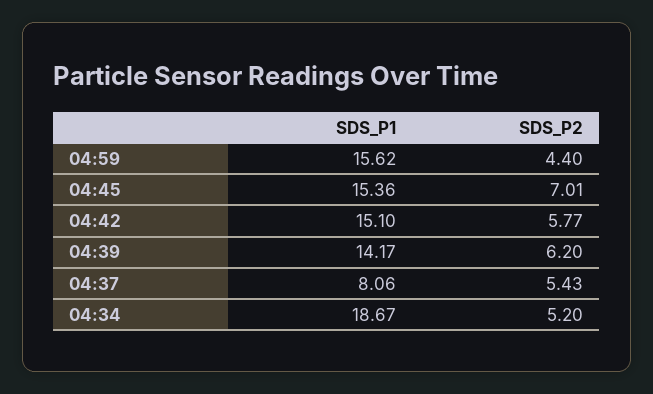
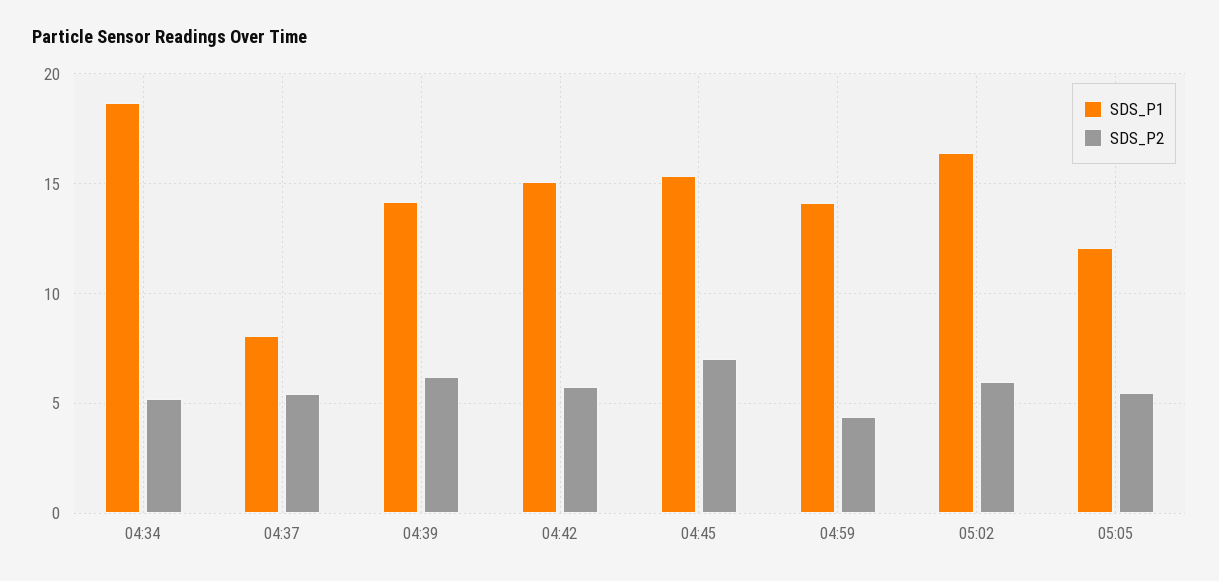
SDS_P1, 04:59: 15.62 -> 14
SDS_P1, 05:02: none -> 16.5
SDS_P2, 05:02: none -> 6
SDS_P1, 05:05: none -> 12
SDS_P2, 05:05: none -> 5.5

